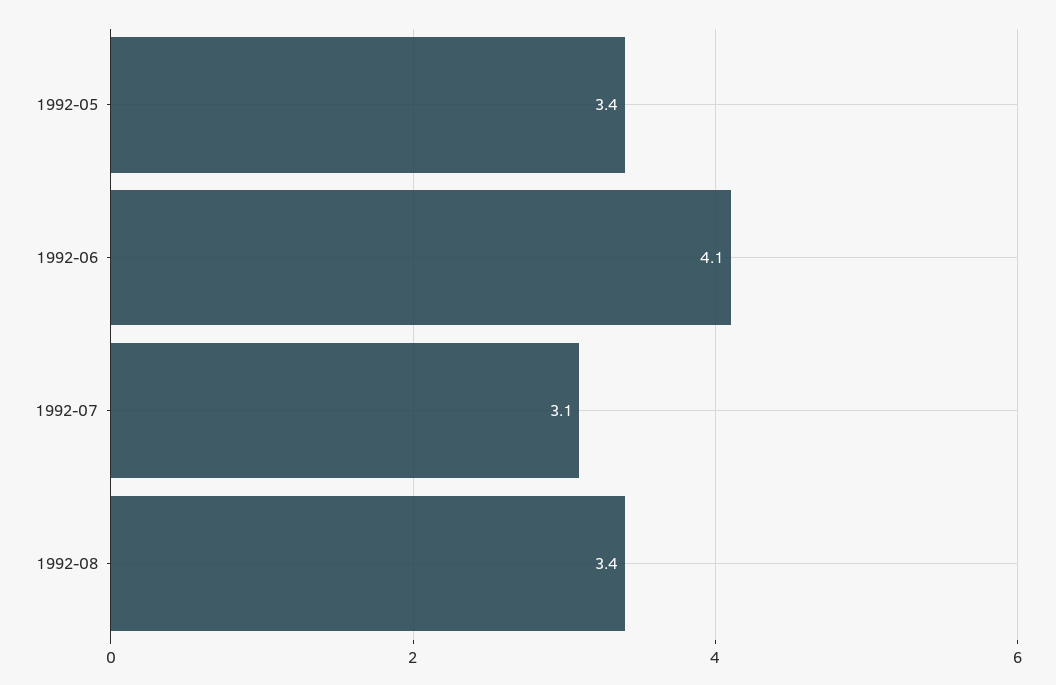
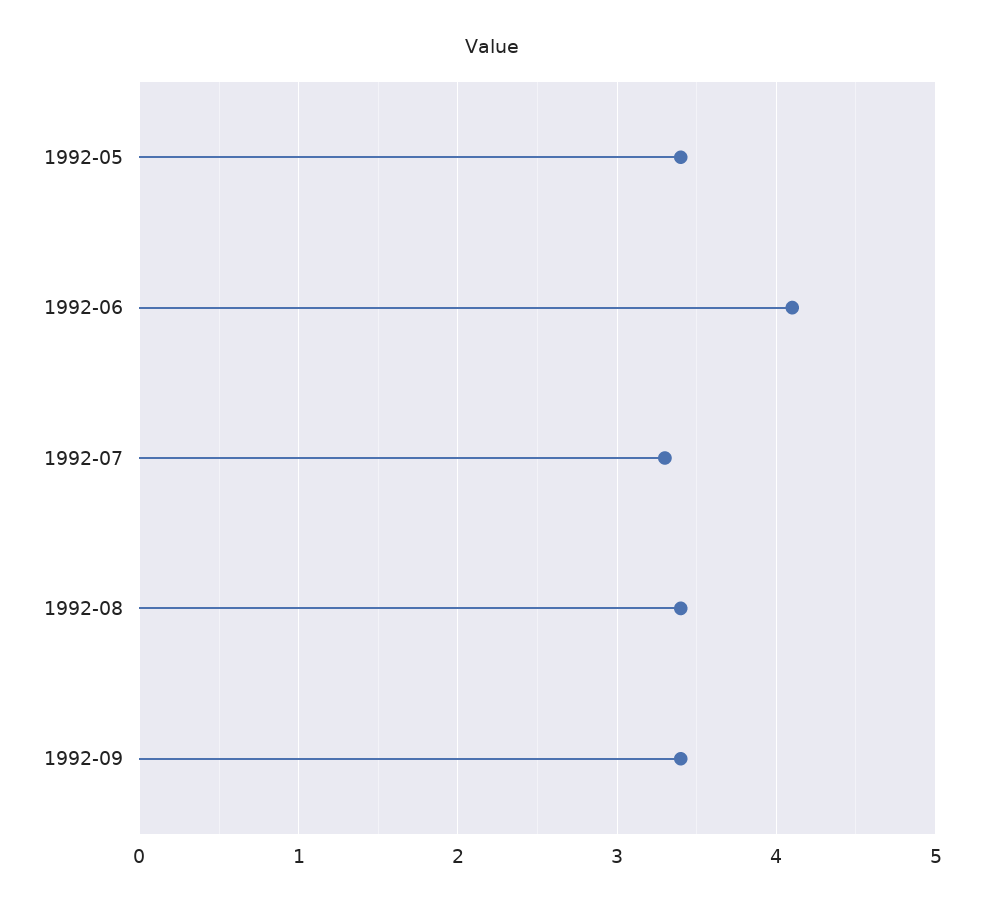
1992-07: 3.1 -> 3.3
1992-09: none -> 3.4

